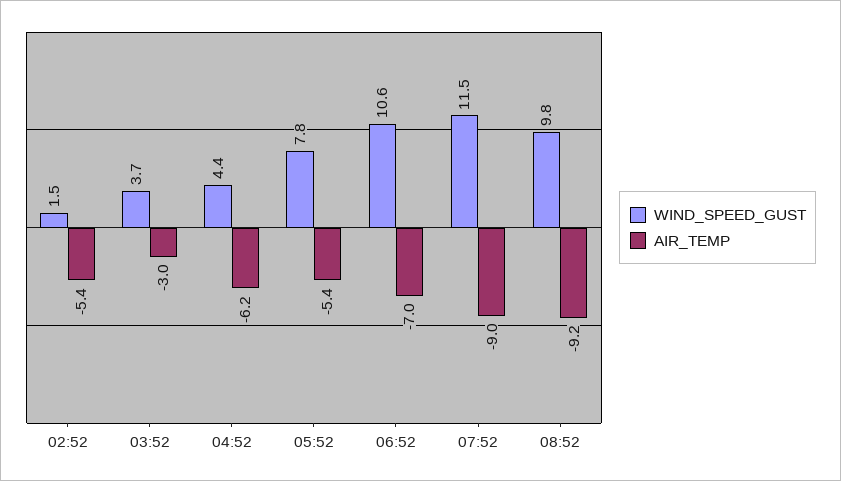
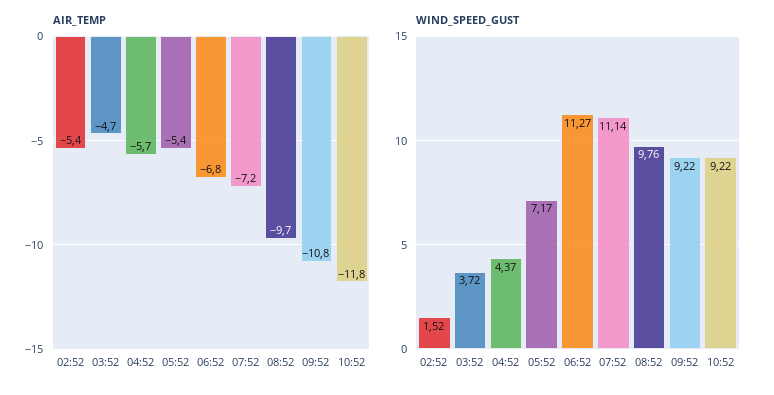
AIR_TEMP, 03:52: -3 -> -4.7
AIR_TEMP, 04:52: -6.2 -> -5.7
WIND_SPEED_GUST, 05:52: 7.8 -> 7.17
WIND_SPEED_GUST, 06:52: 10.6 -> 11.27
AIR_TEMP, 06:52: -7 -> -6.8
WIND_SPEED_GUST, 07:52: 11.5 -> 11.14
AIR_TEMP, 07:52: -9 -> -7.2
AIR_TEMP, 08:52: -9.2 -> -9.7
AIR_TEMP, 09:52: none -> -10.8
AIR_TEMP, 10:52: none -> -11.8
WIND_SPEED_GUST, 09:52: none -> 9.22
WIND_SPEED_GUST, 10:52: none -> 9.22

